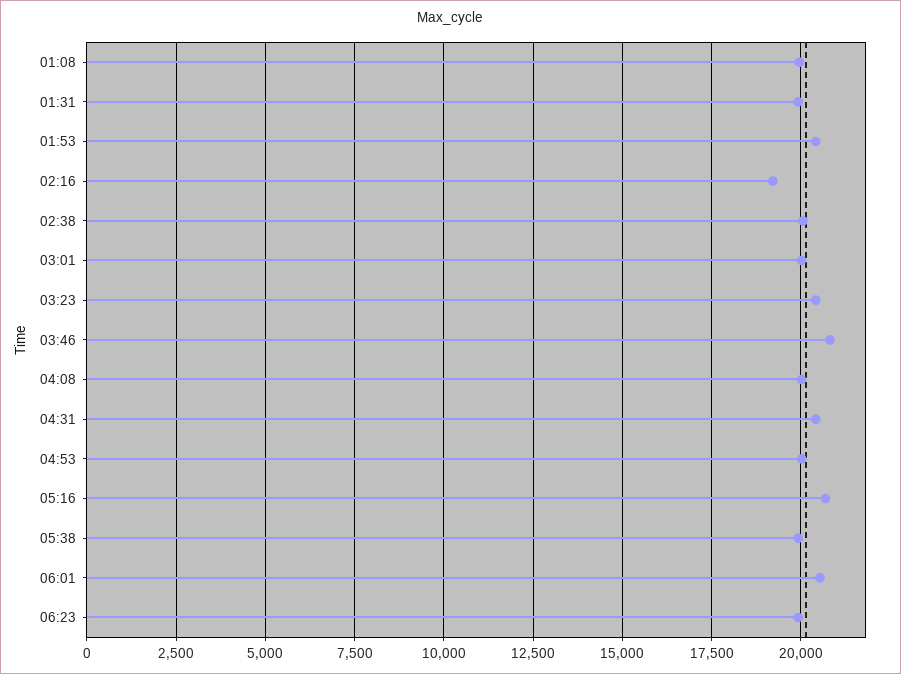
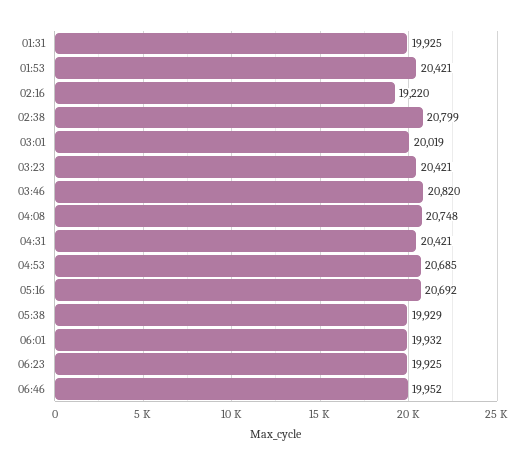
01:08: 20000 -> none
02:38: 20000 -> 20799
04:08: 20000 -> 20748
04:53: 20000 -> 20685
06:01: 20500 -> 19932
06:46: none -> 19952

